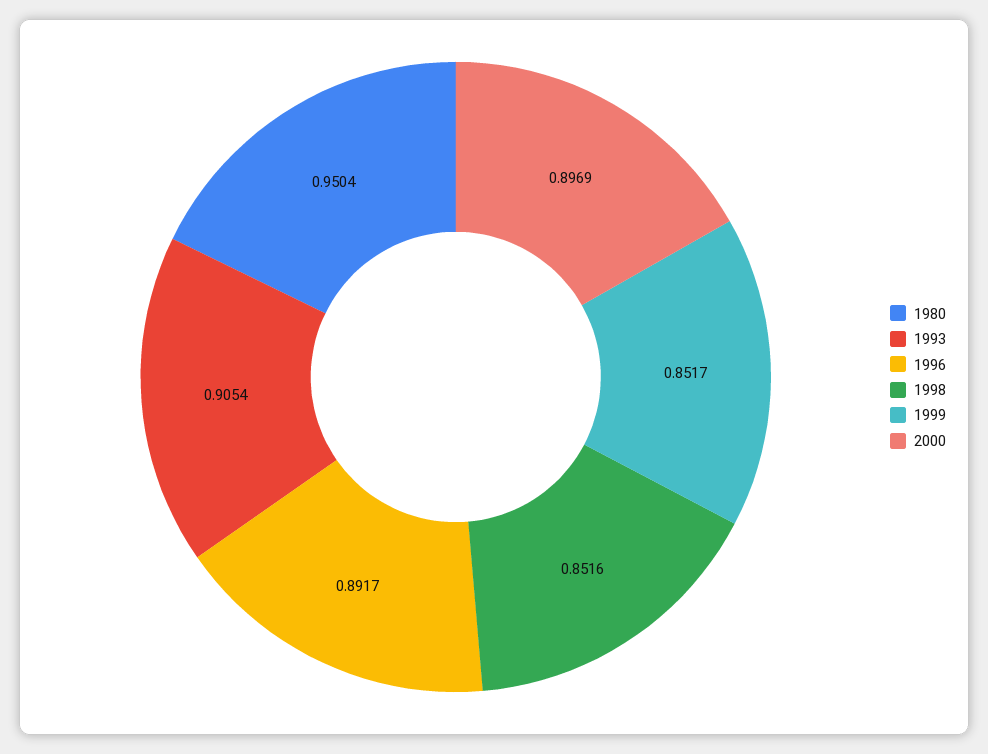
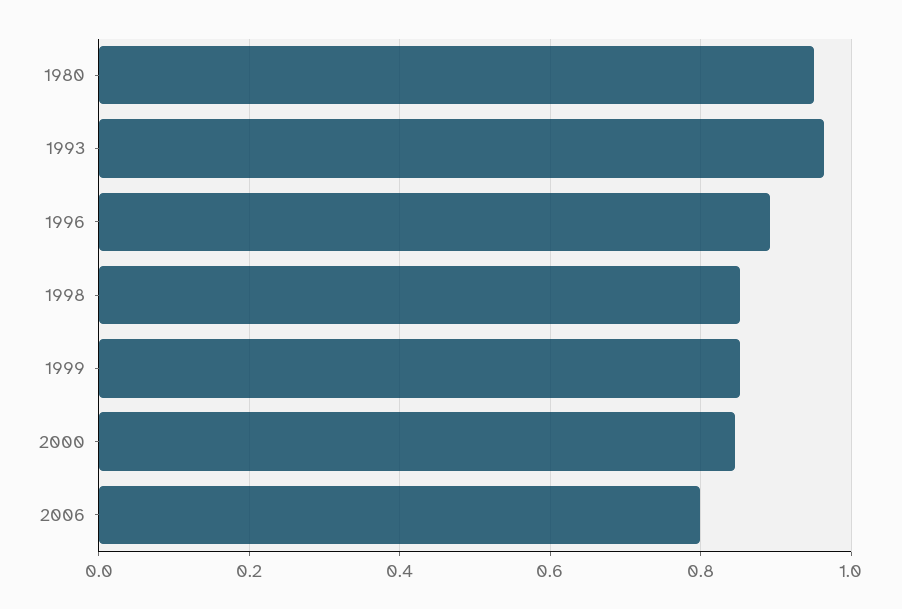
1993: 0.9054 -> 0.96
2000: 0.8969 -> 0.84
2006: none -> 0.8

